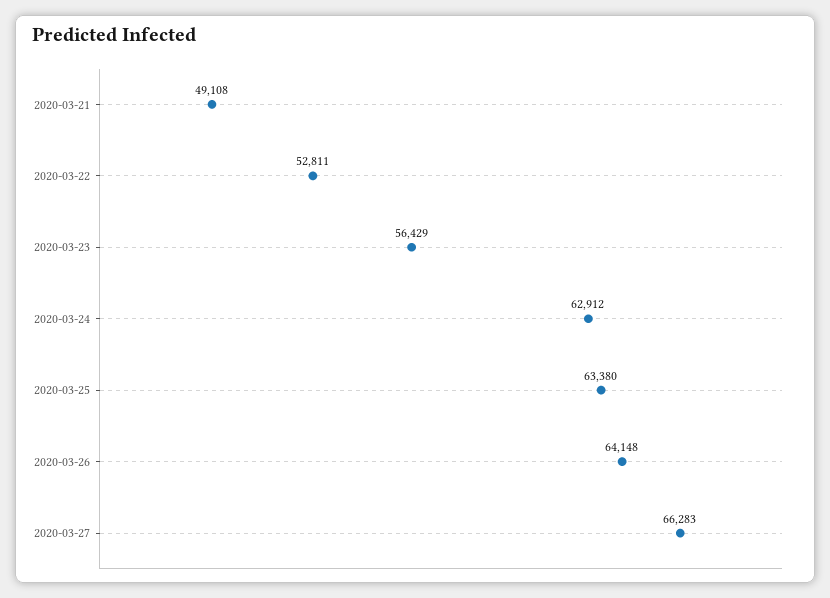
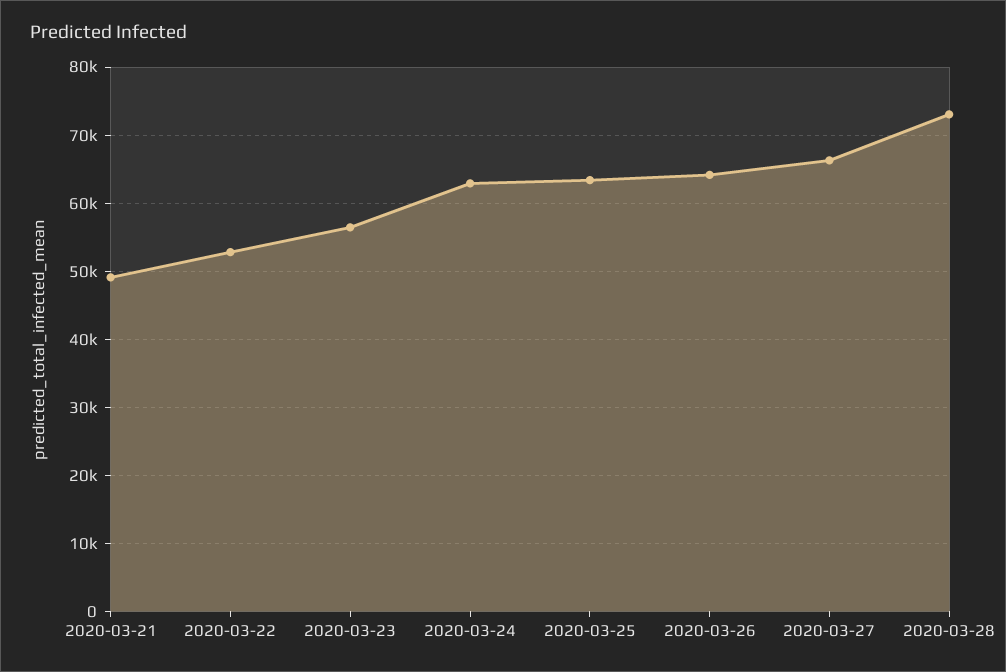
2020-03-28: none -> 73000

